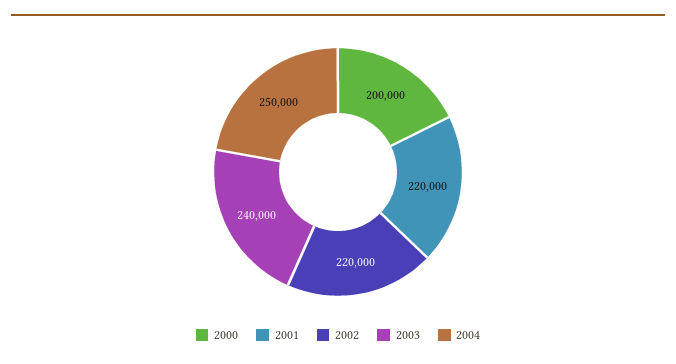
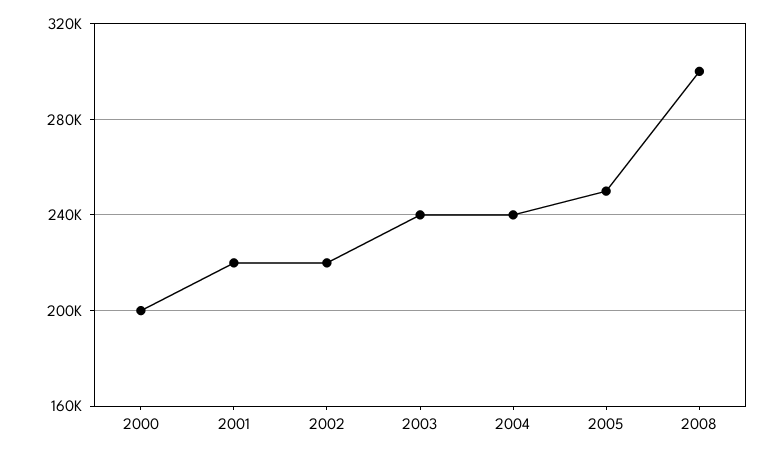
2004: 250000 -> 240000
2005: none -> 250000
2008: none -> 300000

